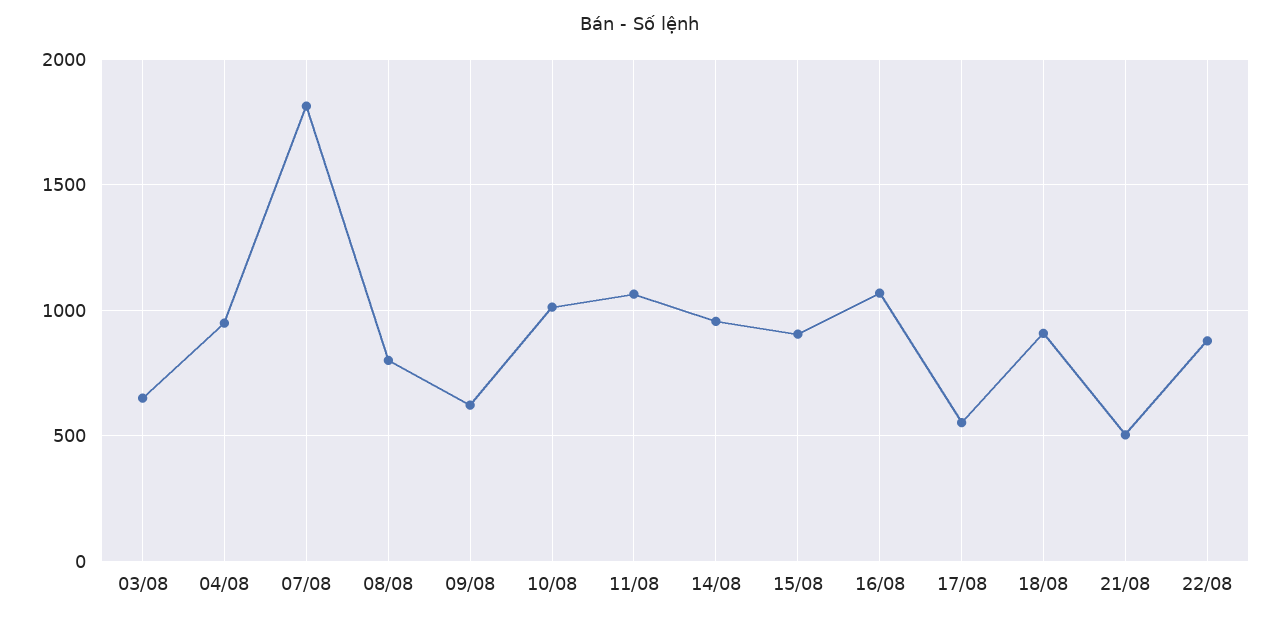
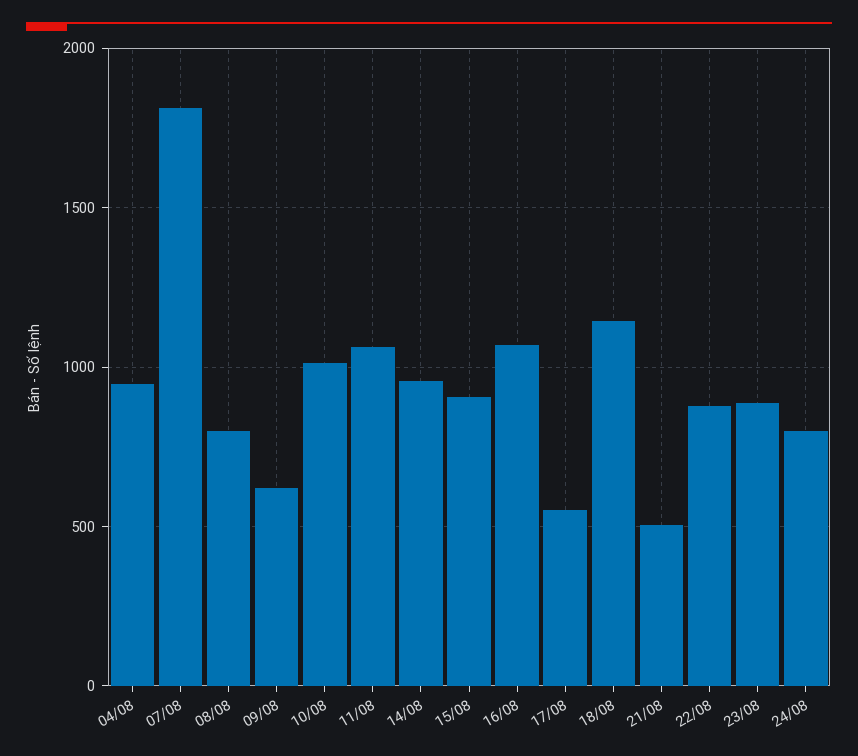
03/08: 650 -> none
18/08: 900 -> 1150
23/08: none -> 900
24/08: none -> 800

